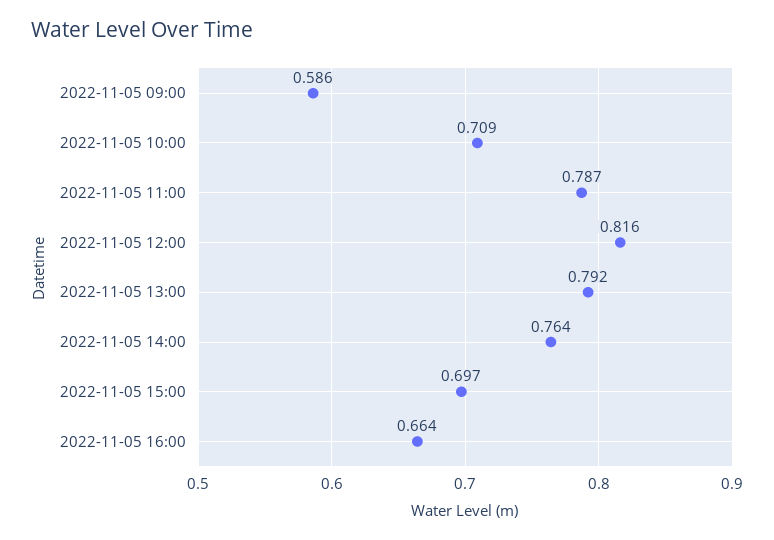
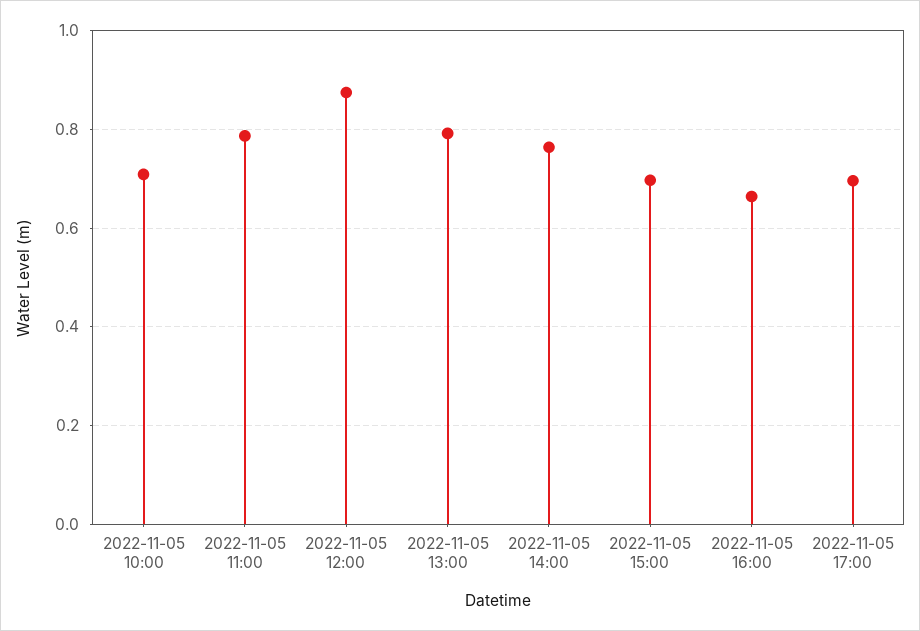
2022-11-05 09:00: 0.586 -> none
2022-11-05 12:00: 0.816 -> 0.88
2022-11-05 17:00: none -> 0.7

